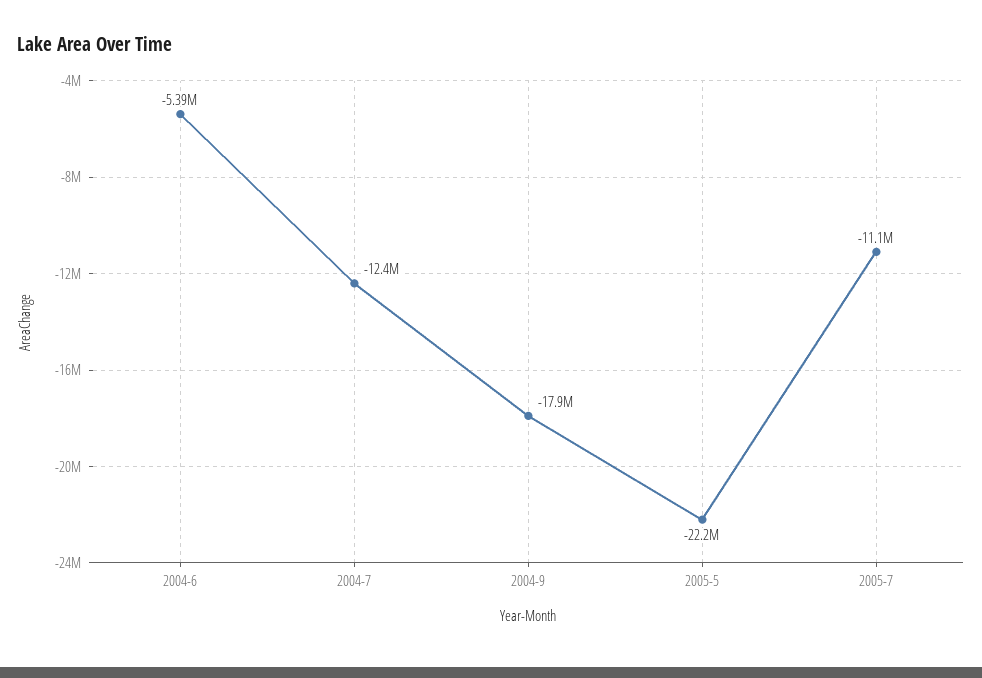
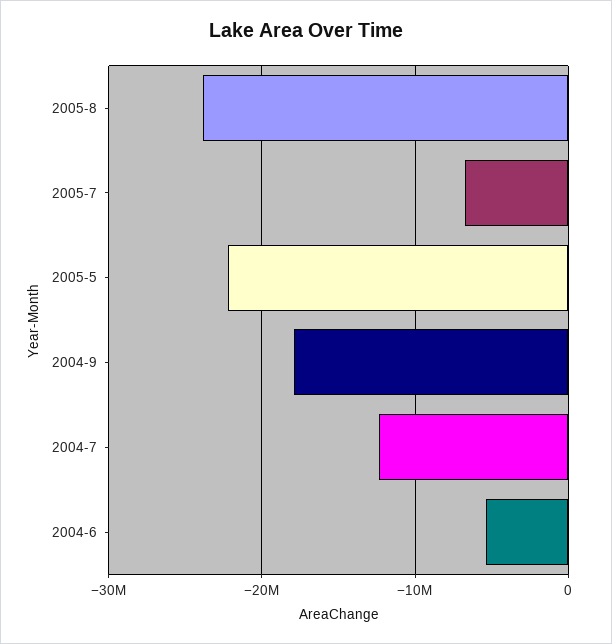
2005-7: -11100000 -> -7000000
2005-8: none -> -24000000

